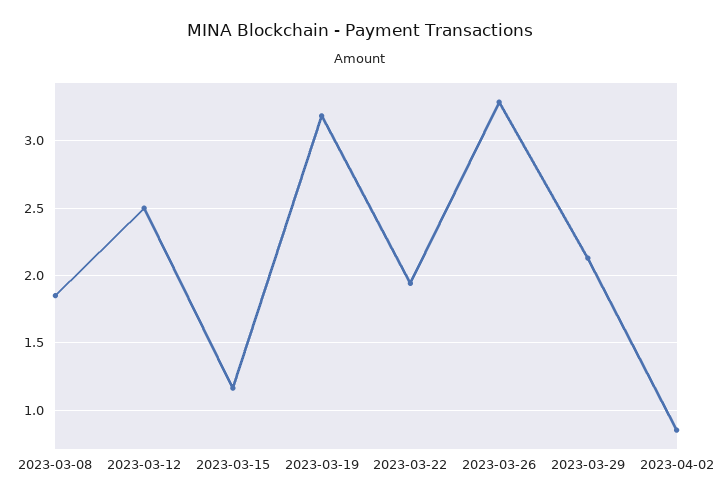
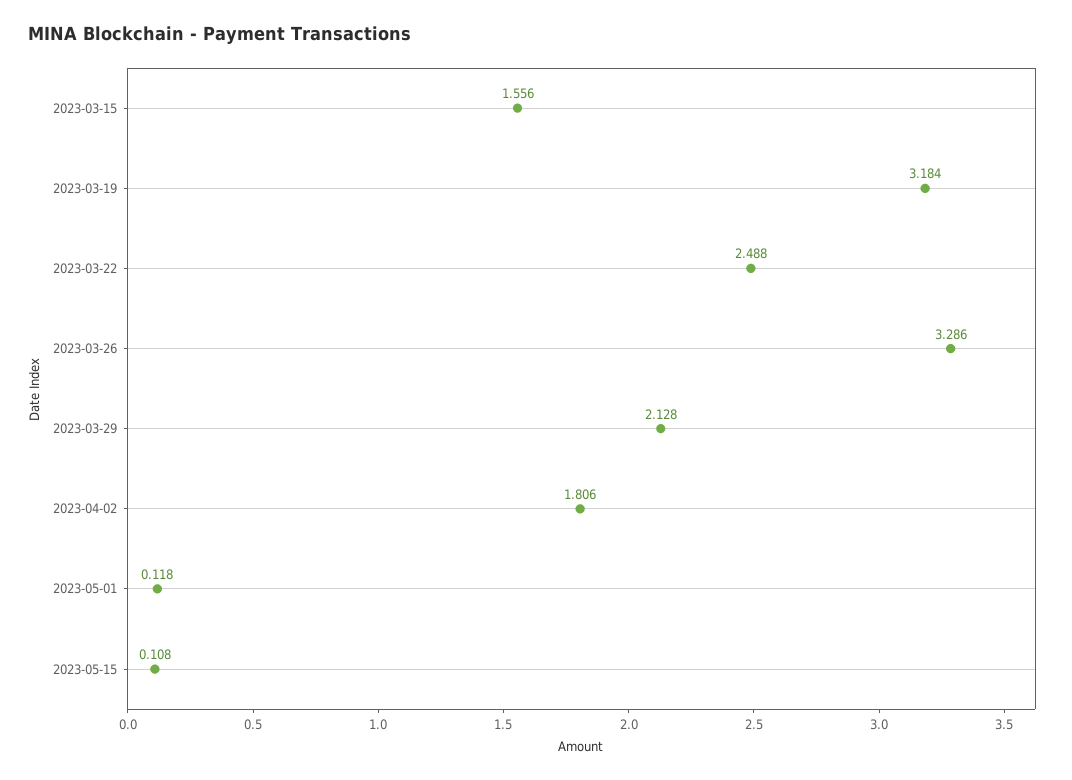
2023-03-08: 1.85 -> none
2023-03-12: 2.5 -> none
2023-03-15: 1.15 -> 1.556
2023-03-22: 1.95 -> 2.488
2023-04-02: 0.85 -> 1.806
2023-05-01: none -> 0.118
2023-05-15: none -> 0.108

